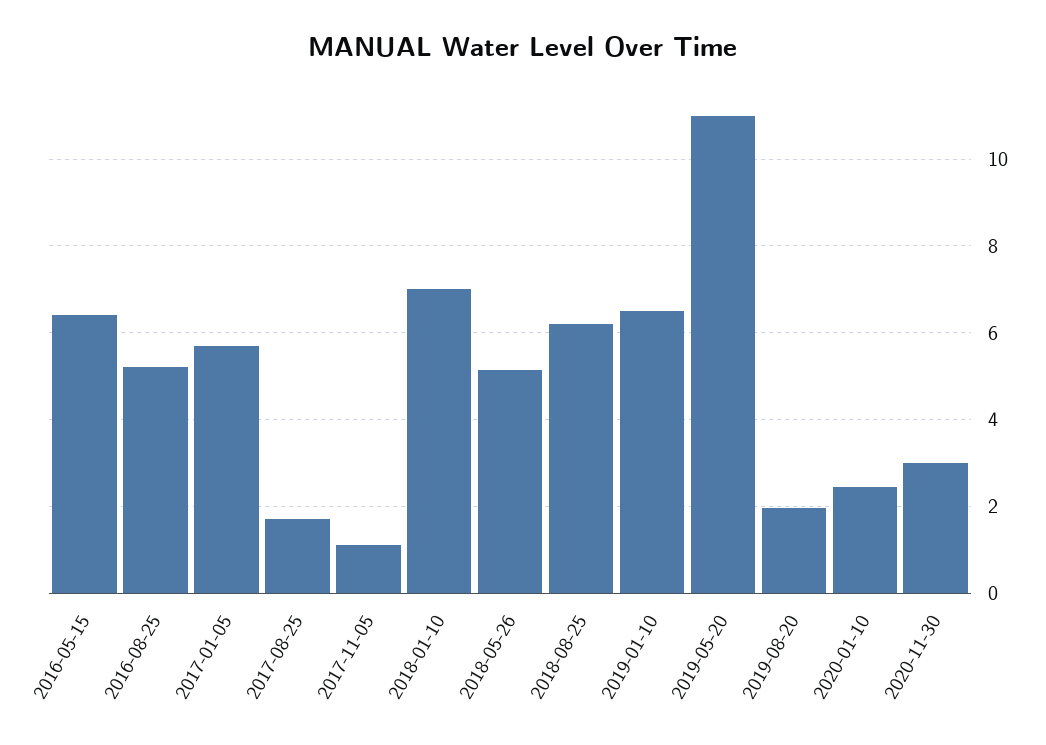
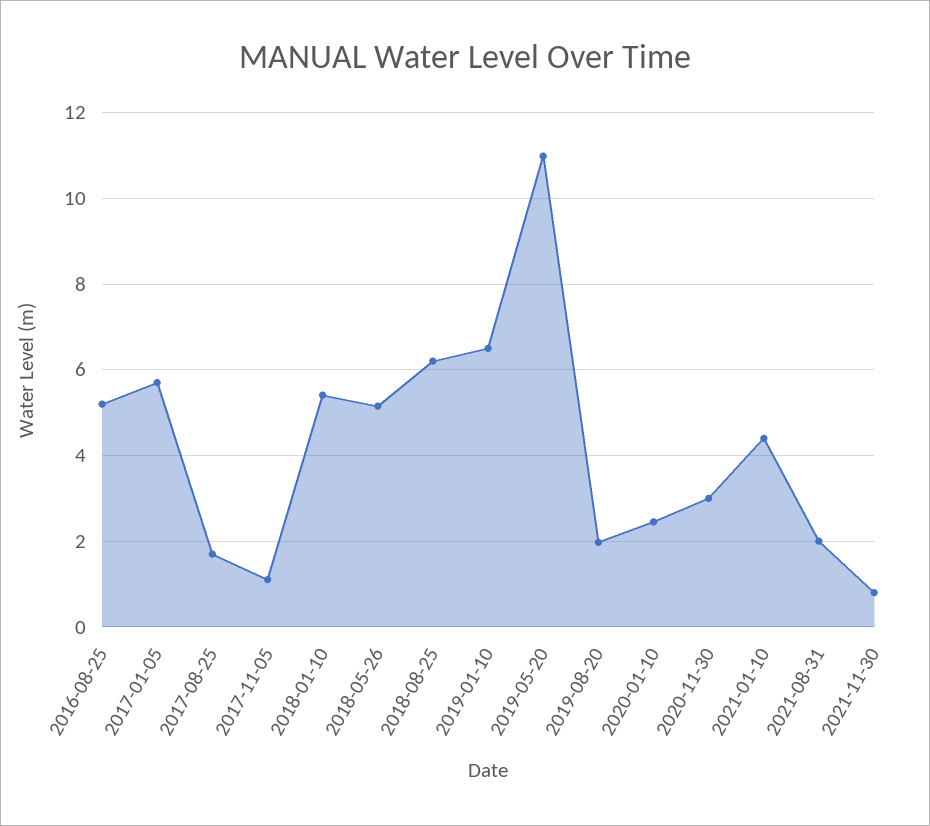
2016-05-15: 6.4 -> none
2018-01-10: 7 -> 5.4
2021-01-10: none -> 4.4
2021-08-31: none -> 2
2021-11-30: none -> 0.8

